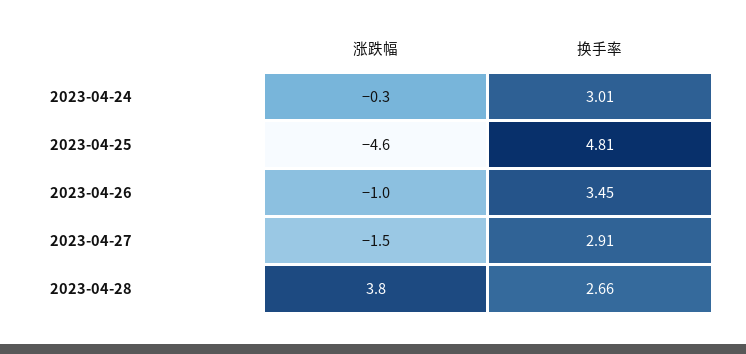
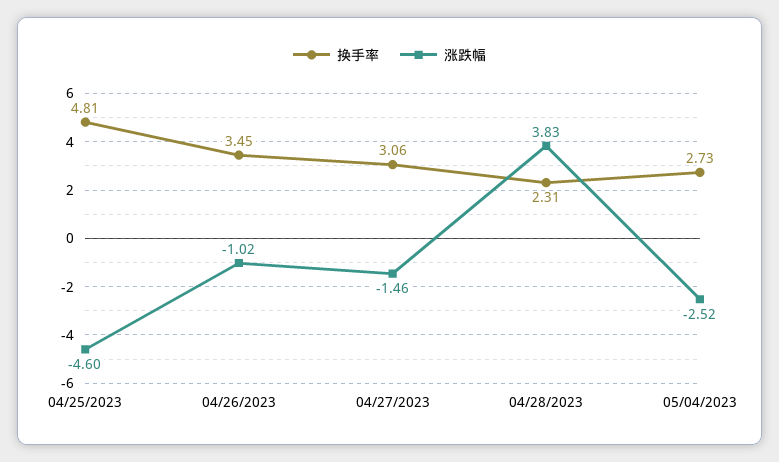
涨跌幅, 2023-04-24: -0.3 -> none
换手率, 2023-04-24: 3.01 -> none
换手率, 2023-04-27: 2.91 -> 3.06
换手率, 2023-04-28: 2.66 -> 2.31
换手率, 05/04/2023: none -> 2.73
涨跌幅, 05/04/2023: none -> -2.52

